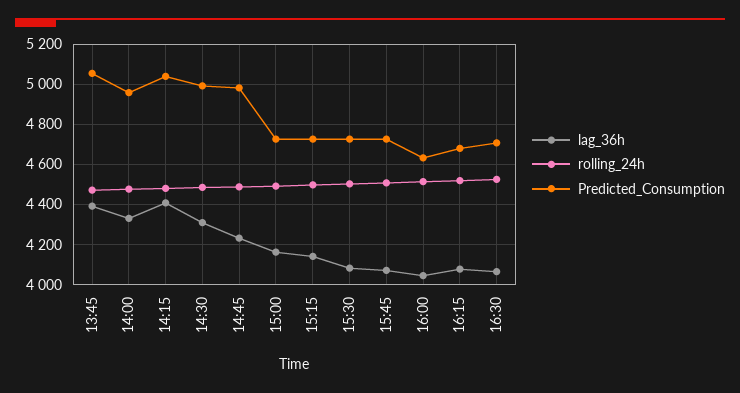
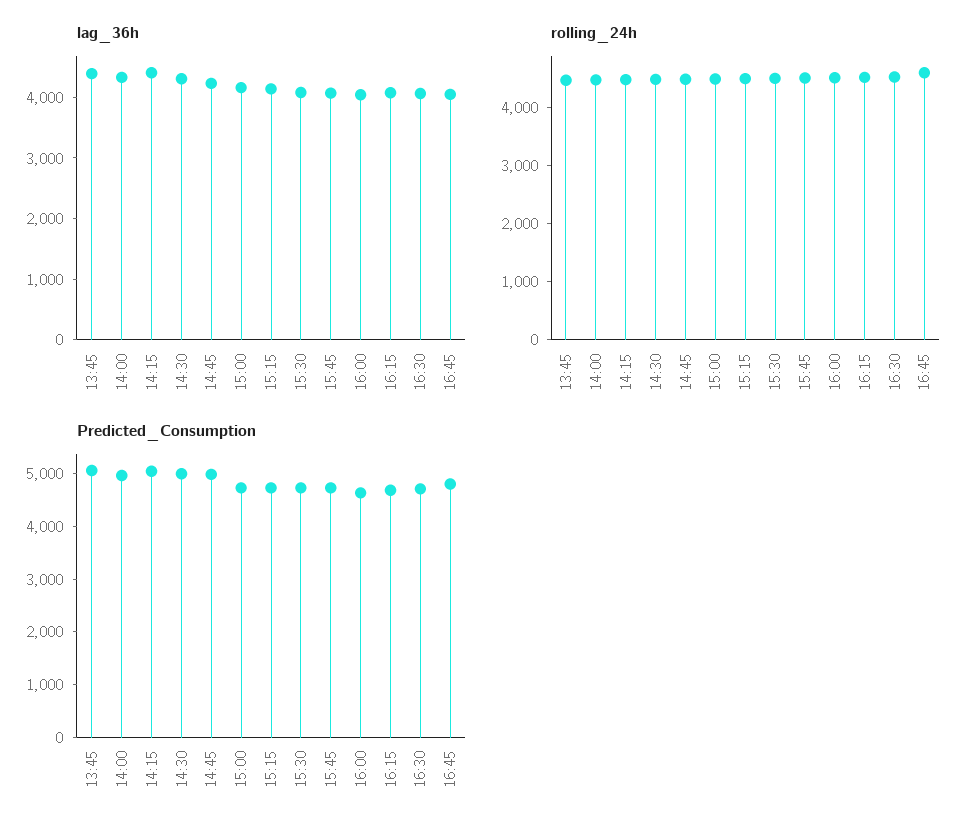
lag_36h, 16:45: none -> 4000
rolling_24h, 16:45: none -> 4600
Predicted_Consumption, 16:45: none -> 4800

